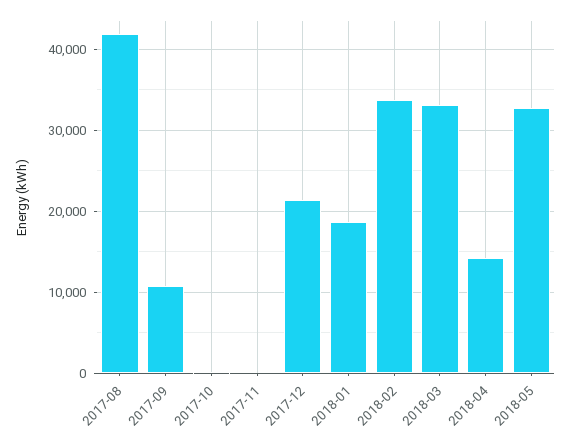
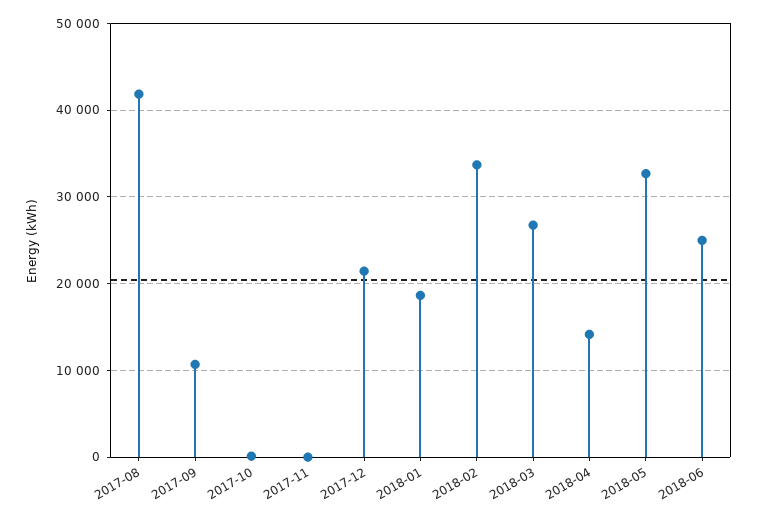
2018-03: 33000 -> 27000
2018-06: none -> 25000

